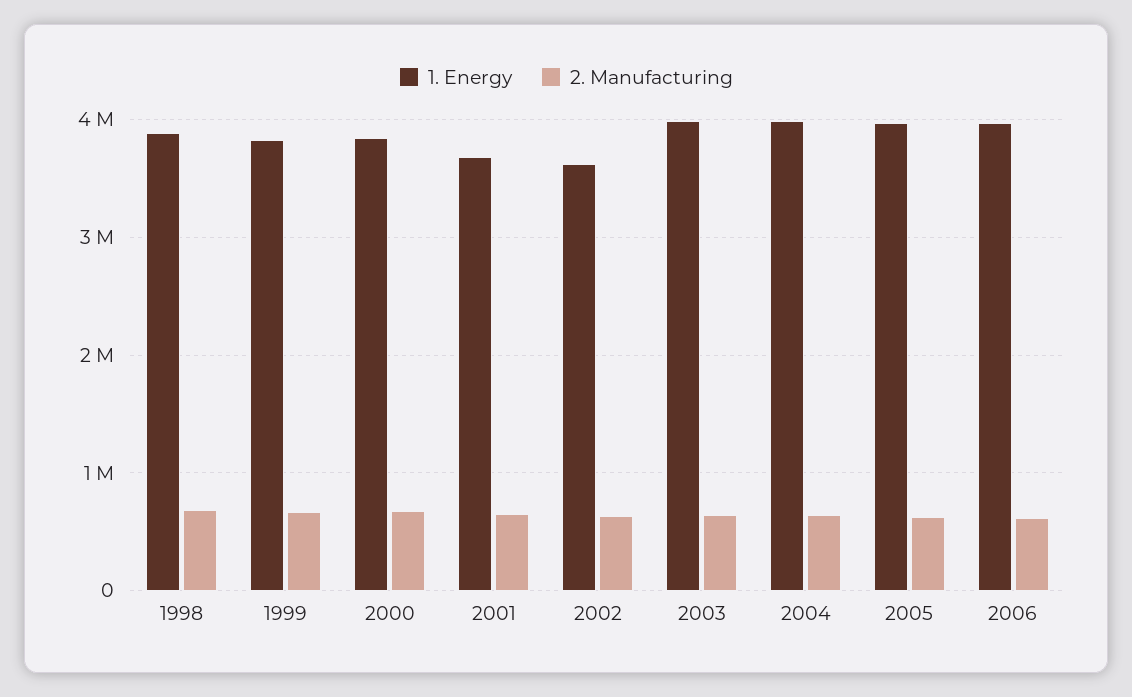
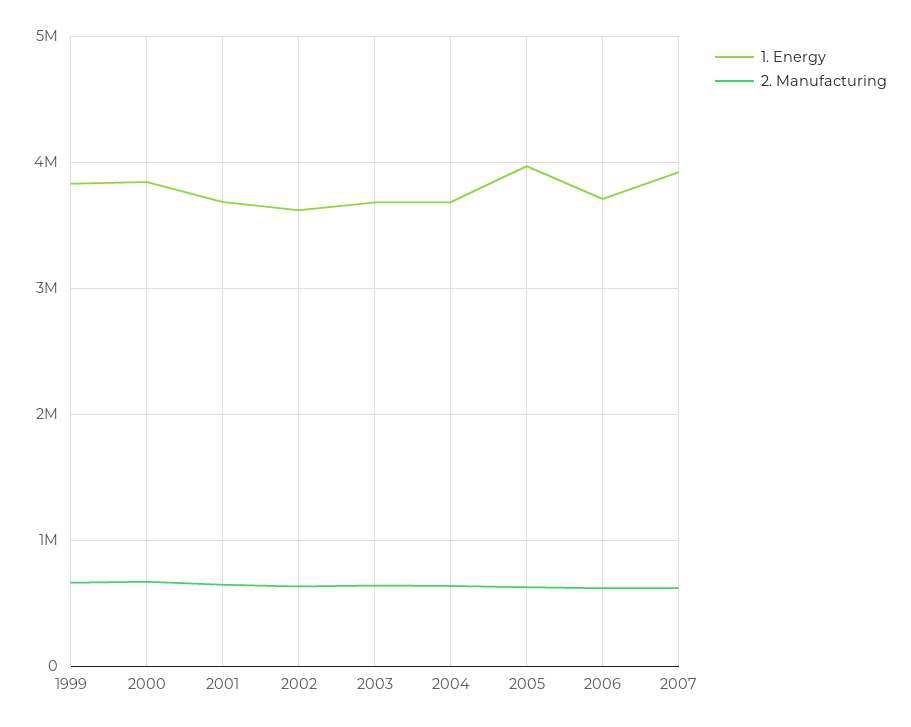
1. Energy, 1998: 3900000 -> none
2. Manufacturing, 1998: 700000 -> none
1. Energy, 2003: 4000000 -> 3700000
1. Energy, 2004: 4000000 -> 3700000
1. Energy, 2006: 4000000 -> 3700000
1. Energy, 2007: none -> 3900000
2. Manufacturing, 2007: none -> 600000

